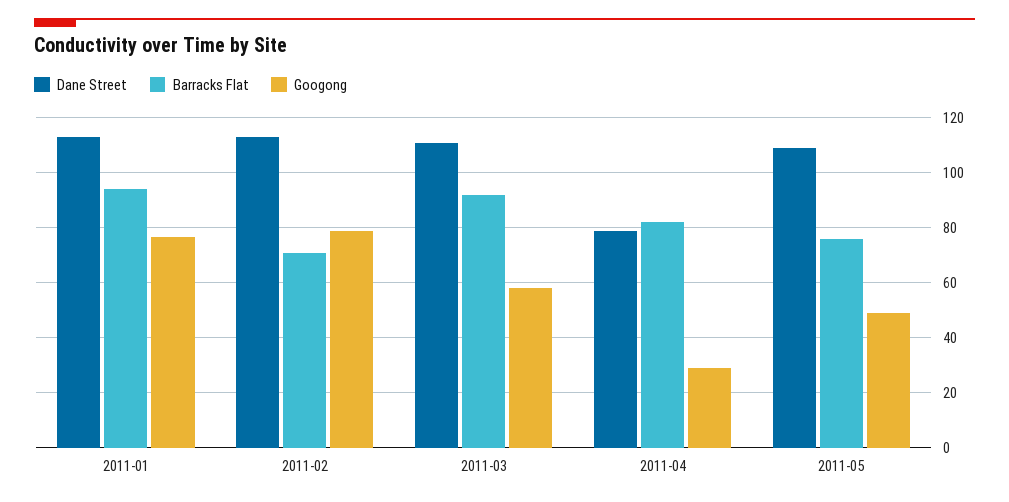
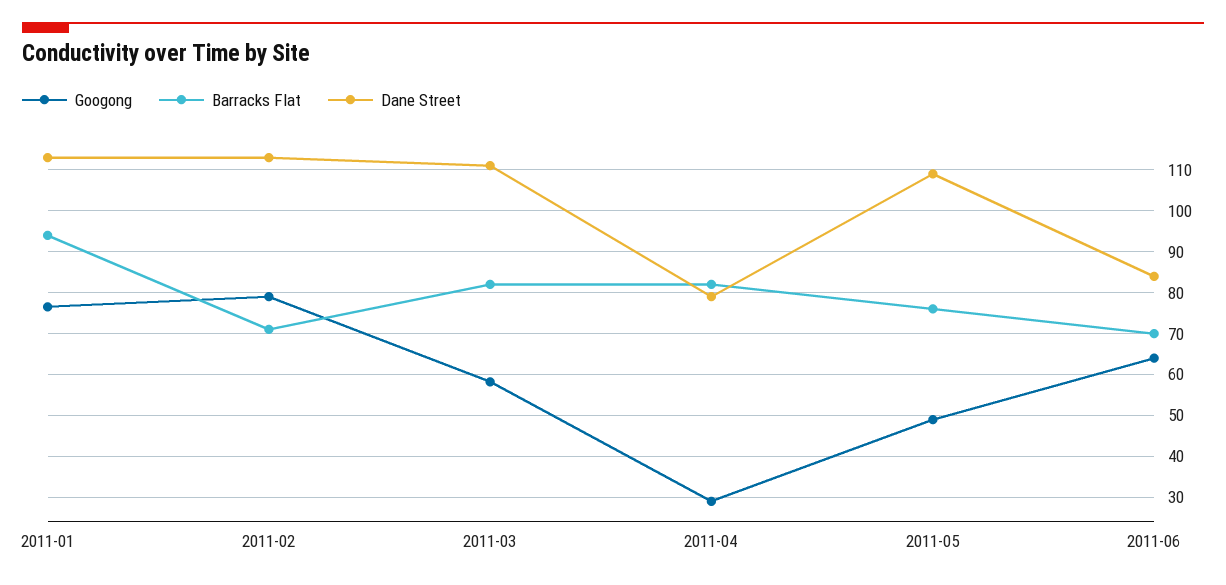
Barracks Flat, 2011-03: 92.5 -> 82
Googong, 2011-06: none -> 64
Barracks Flat, 2011-06: none -> 70
Dane Street, 2011-06: none -> 84

